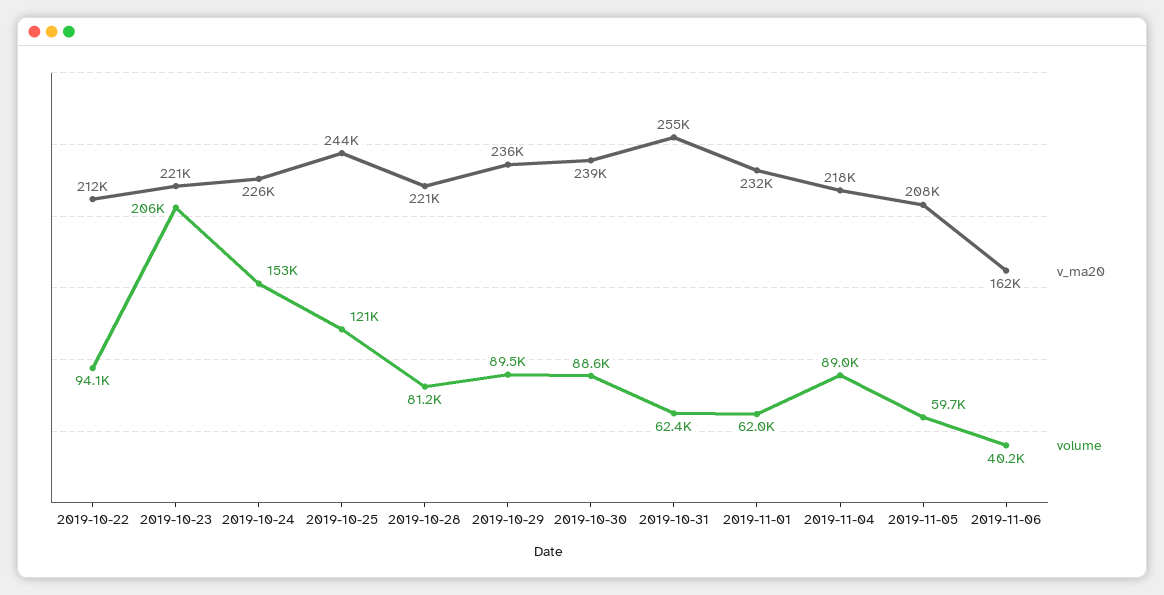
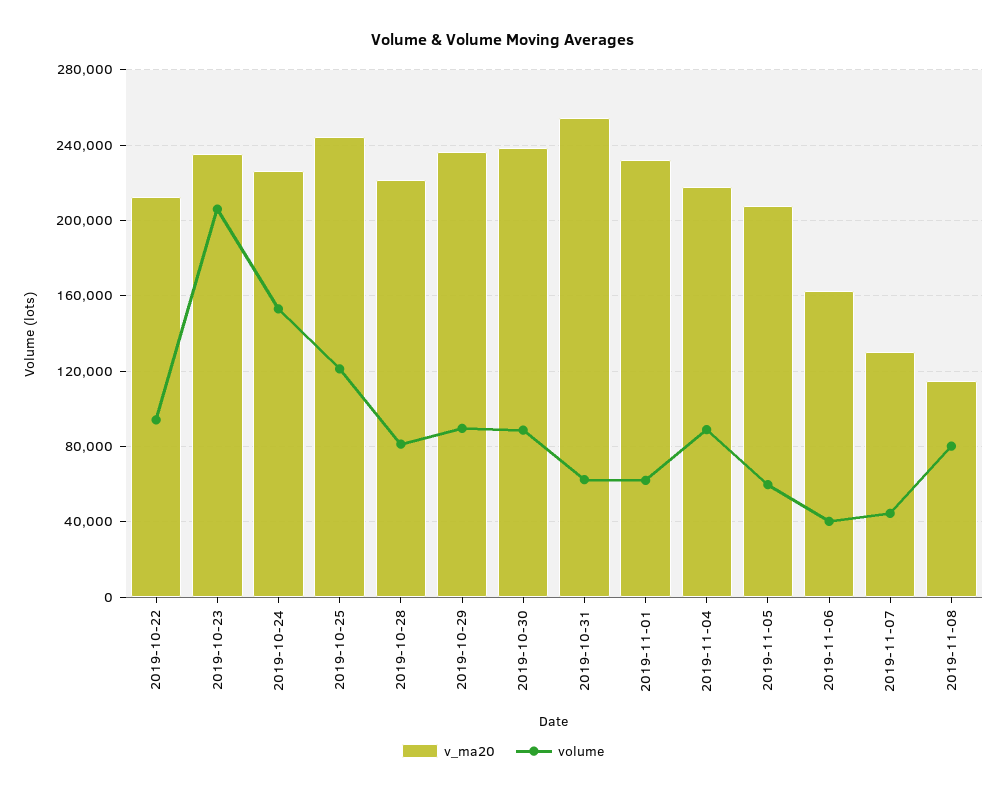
v_ma20, 2019-10-23: 221000 -> 235000
v_ma20, 2019-11-07: none -> 130000
volume, 2019-11-07: none -> 45000
v_ma20, 2019-11-08: none -> 115000
volume, 2019-11-08: none -> 80000

